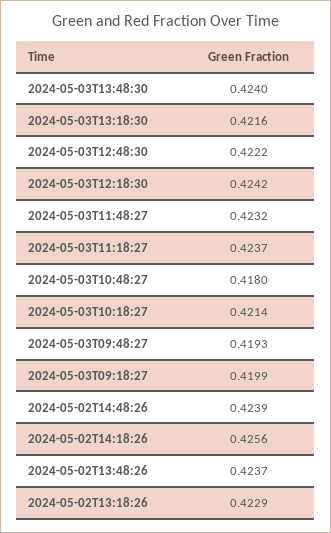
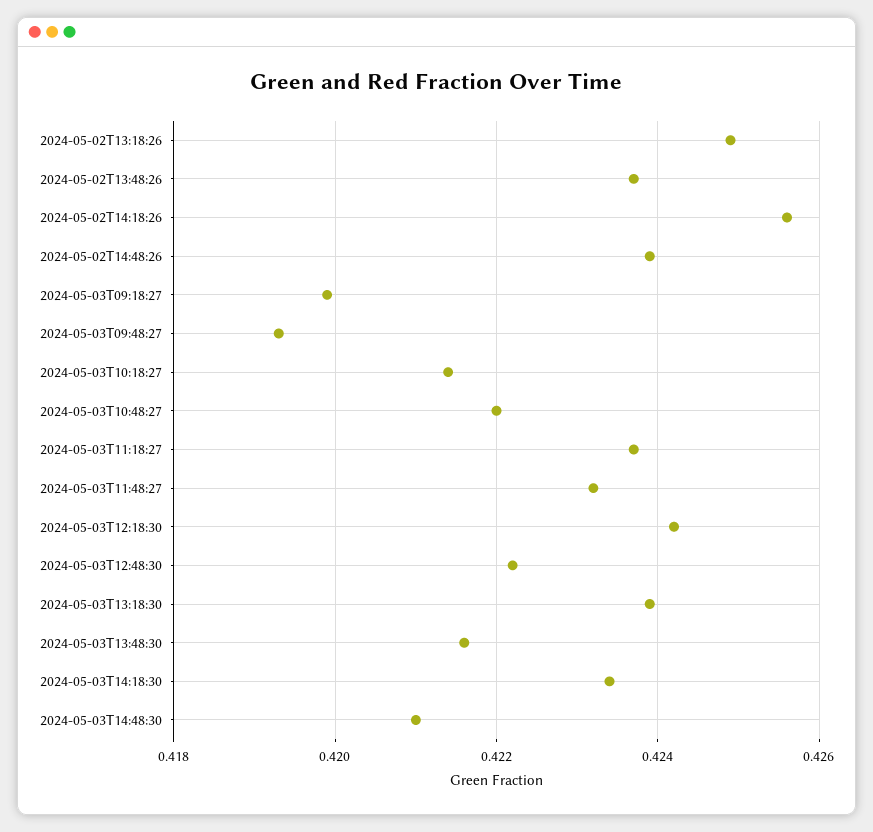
2024-05-03T13:48:30: 0.424 -> 0.4215
2024-05-03T13:18:30: 0.4216 -> 0.424
2024-05-03T10:48:27: 0.418 -> 0.422
2024-05-02T13:18:26: 0.4229 -> 0.425
2024-05-03T14:18:30: none -> 0.4235
2024-05-03T14:48:30: none -> 0.421

